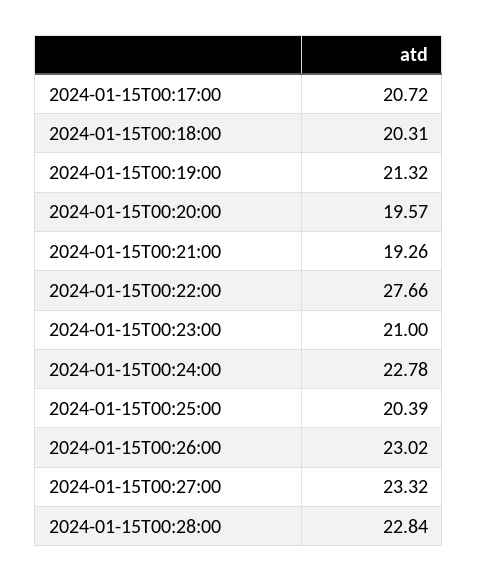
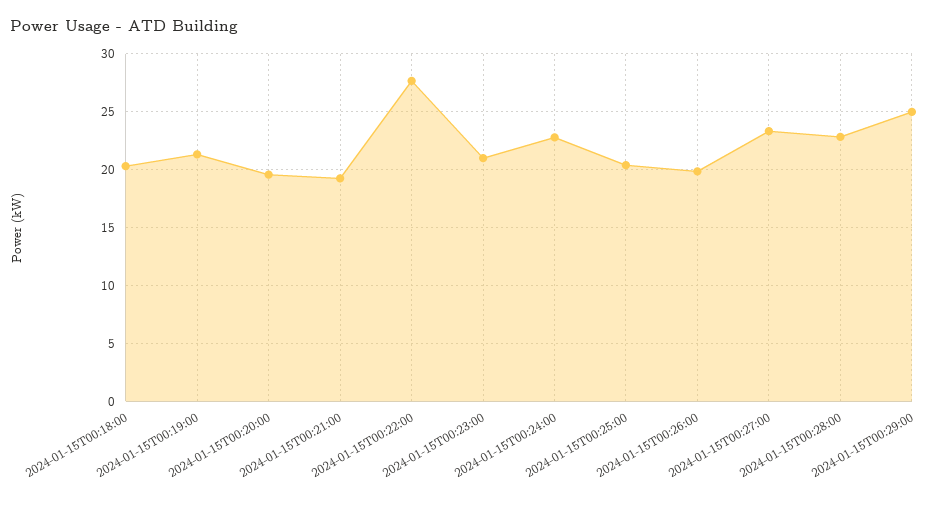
2024-01-15T00:17:00: 20.72 -> none
2024-01-15T00:26:00: 23.02 -> 20
2024-01-15T00:29:00: none -> 25

